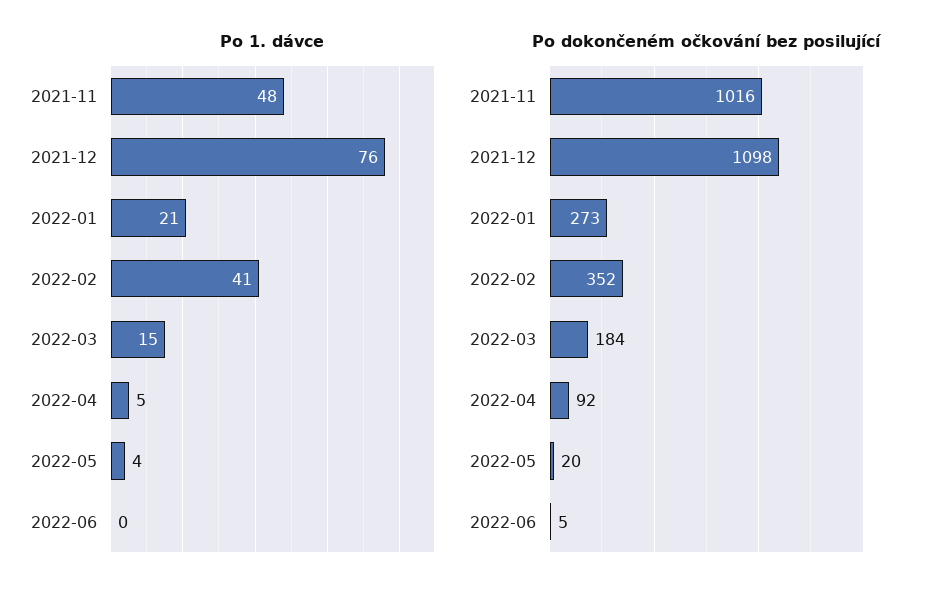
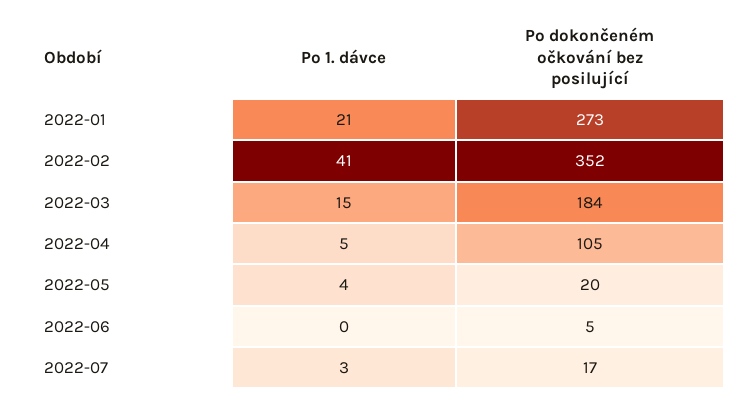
Po 1. dávce, 2021-11: 48 -> none
Po 1. dávce, 2021-12: 76 -> none
Po dokončeném očkování bez posilující, 2021-11: 1016 -> none
Po dokončeném očkování bez posilující, 2021-12: 1098 -> none
Po dokončeném očkování bez posilující, 2022-04: 92 -> 105
Po 1. dávce, 2022-07: none -> 3
Po dokončeném očkování bez posilující, 2022-07: none -> 17

